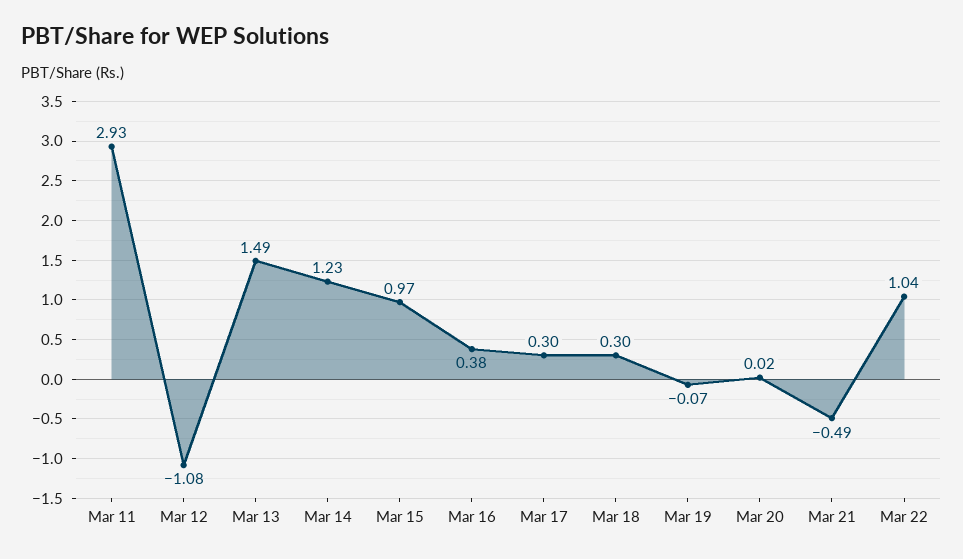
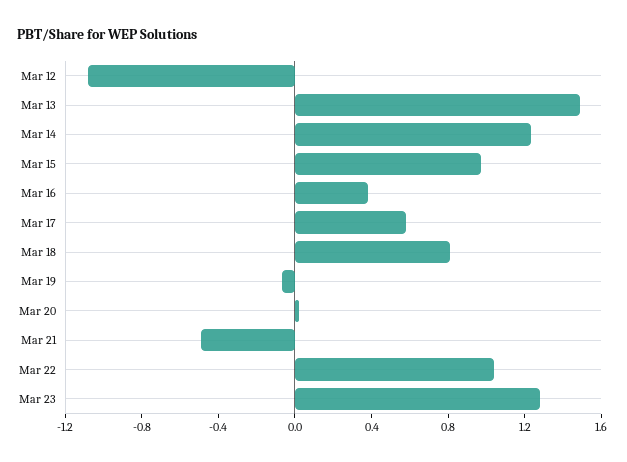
Mar 11: 2.93 -> none
Mar 17: 0.3 -> 0.6
Mar 18: 0.3 -> 0.8
Mar 23: none -> 1.3

